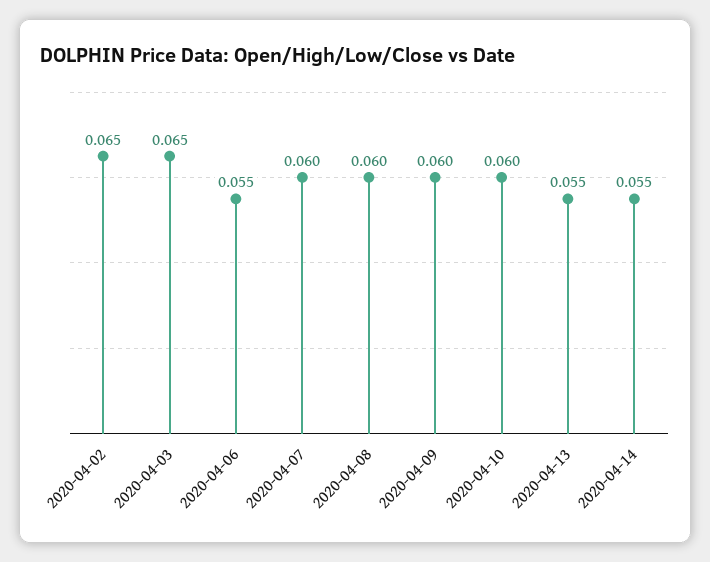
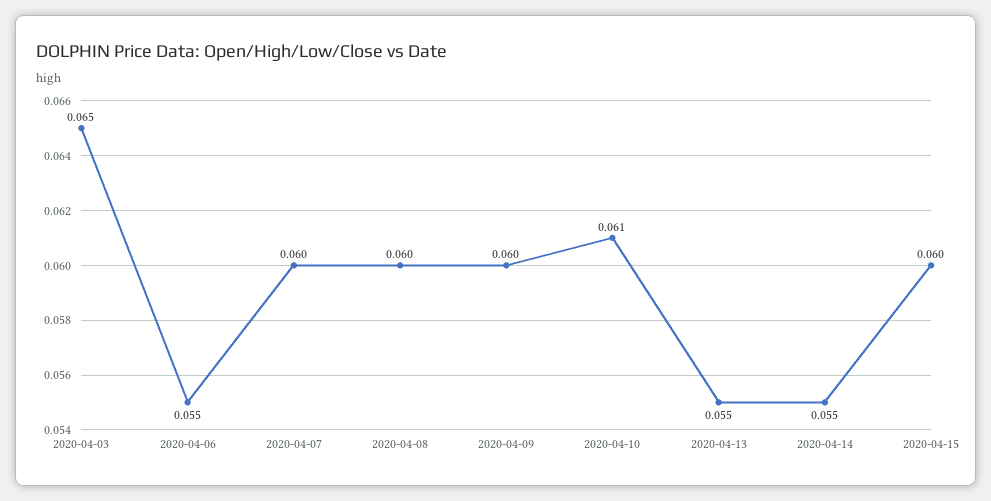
2020-04-02: 0.065 -> none
2020-04-10: 0.06 -> 0.061
2020-04-15: none -> 0.06

